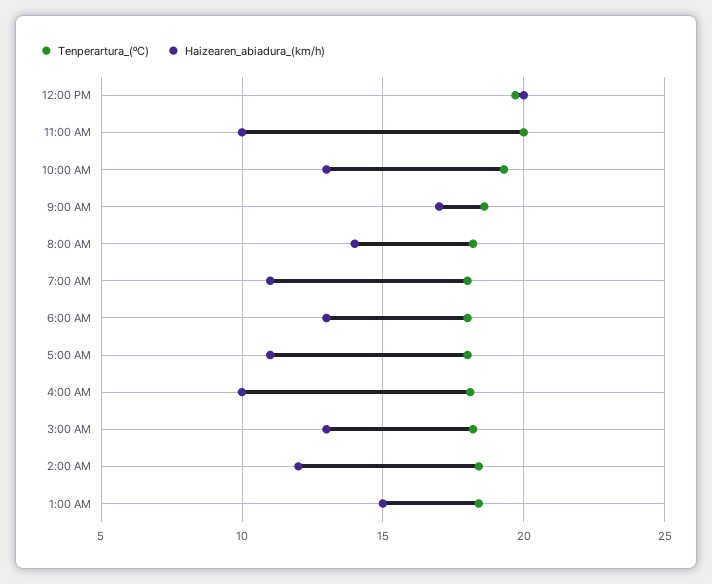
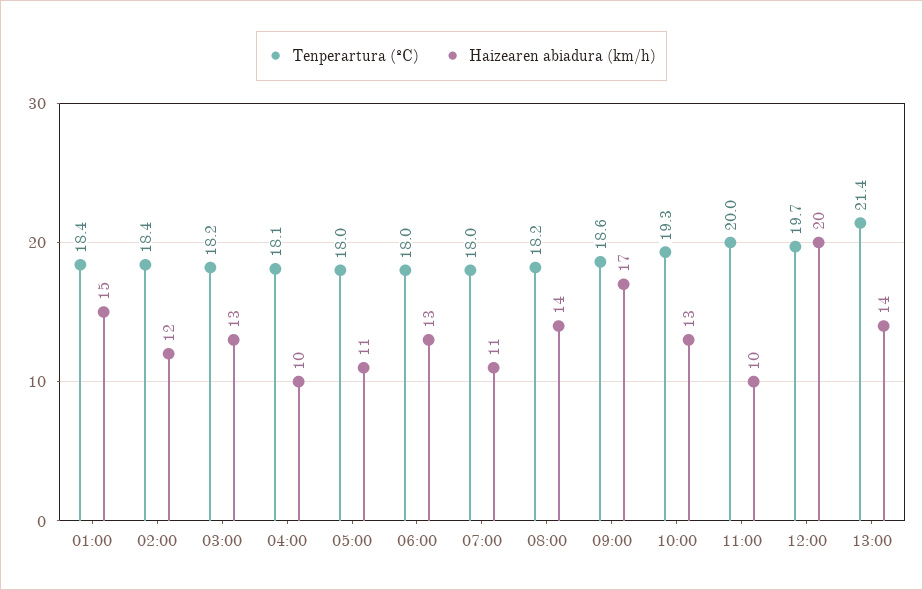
Tenperartura_(ºC), 13:00: none -> 21.4
Haizearen_abiadura_(km/h), 13:00: none -> 14

